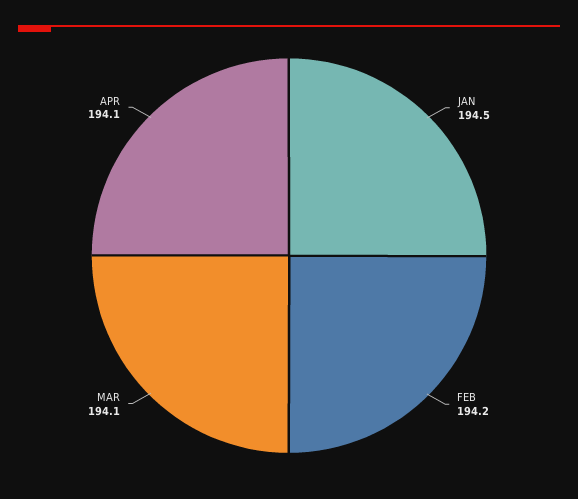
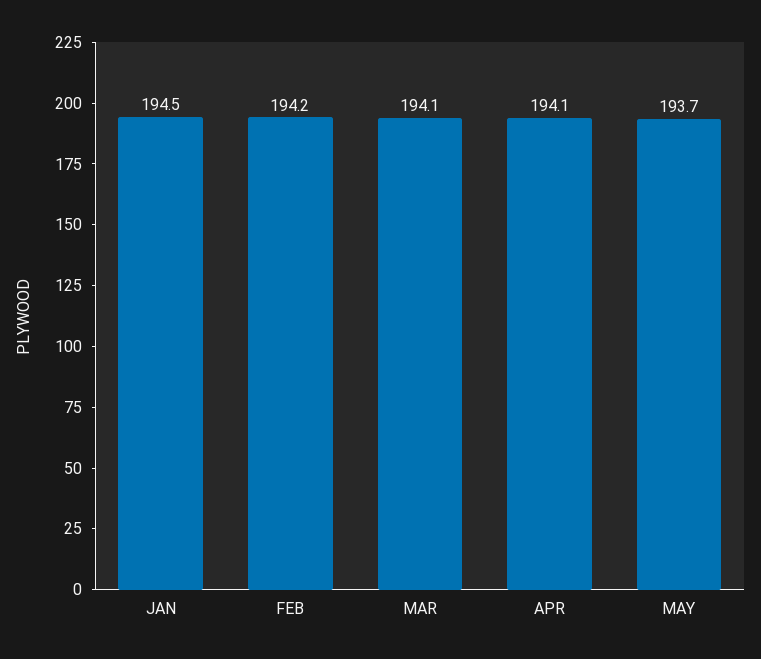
MAY: none -> 193.7

